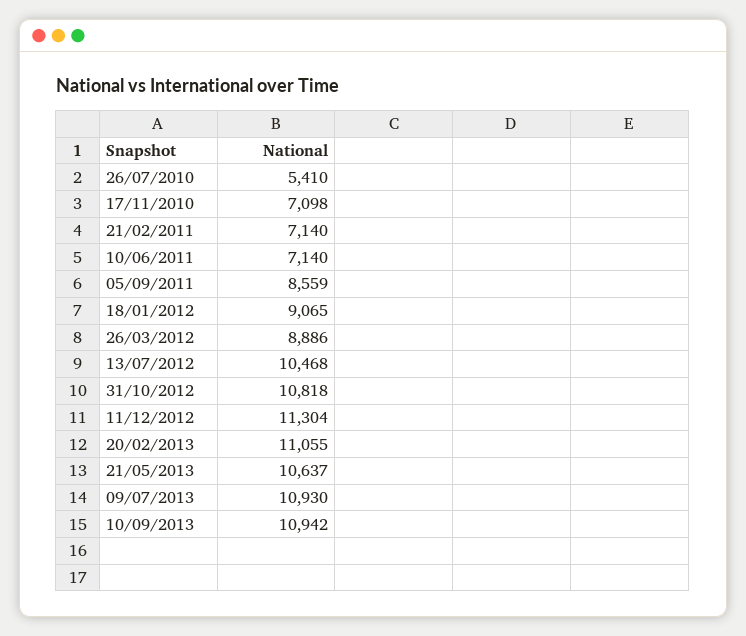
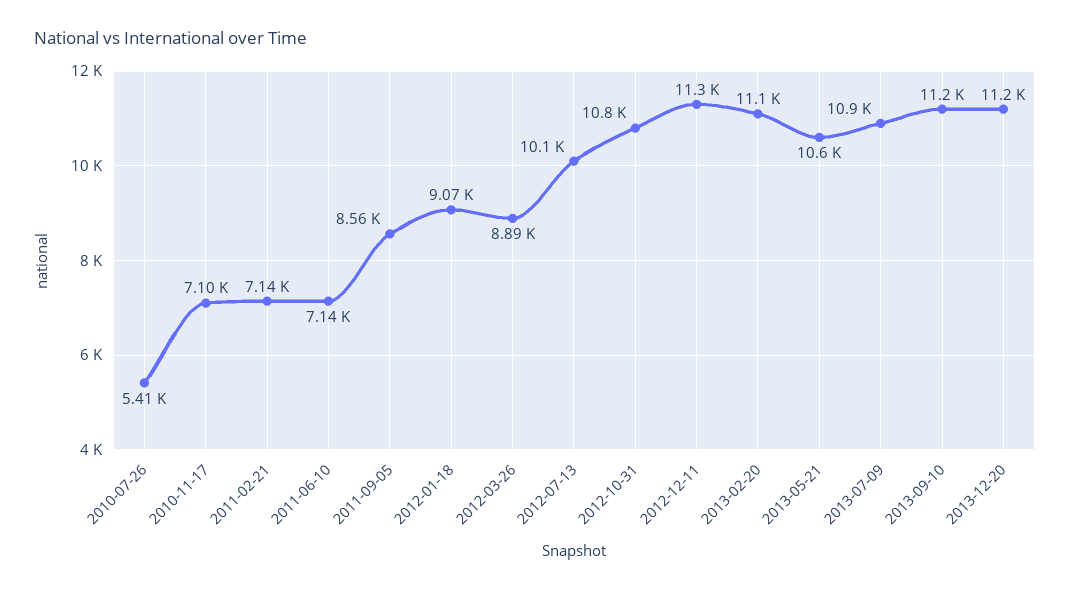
13/07/2012: 10468 -> 10100
10/09/2013: 10942 -> 11200
2013-12-20: none -> 11200

